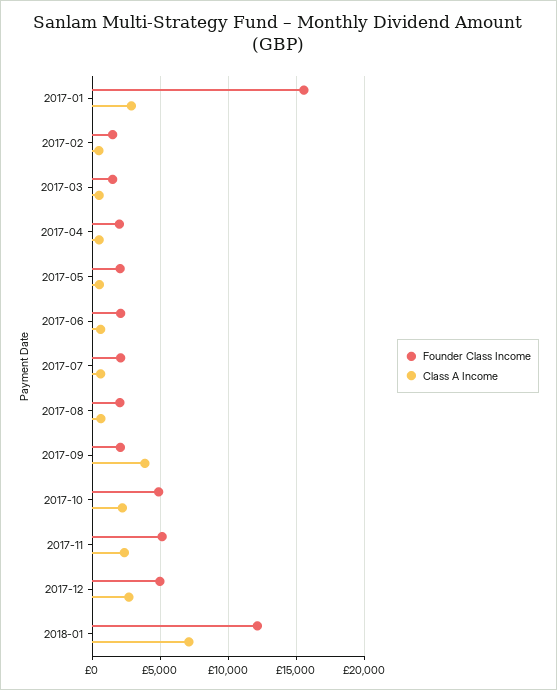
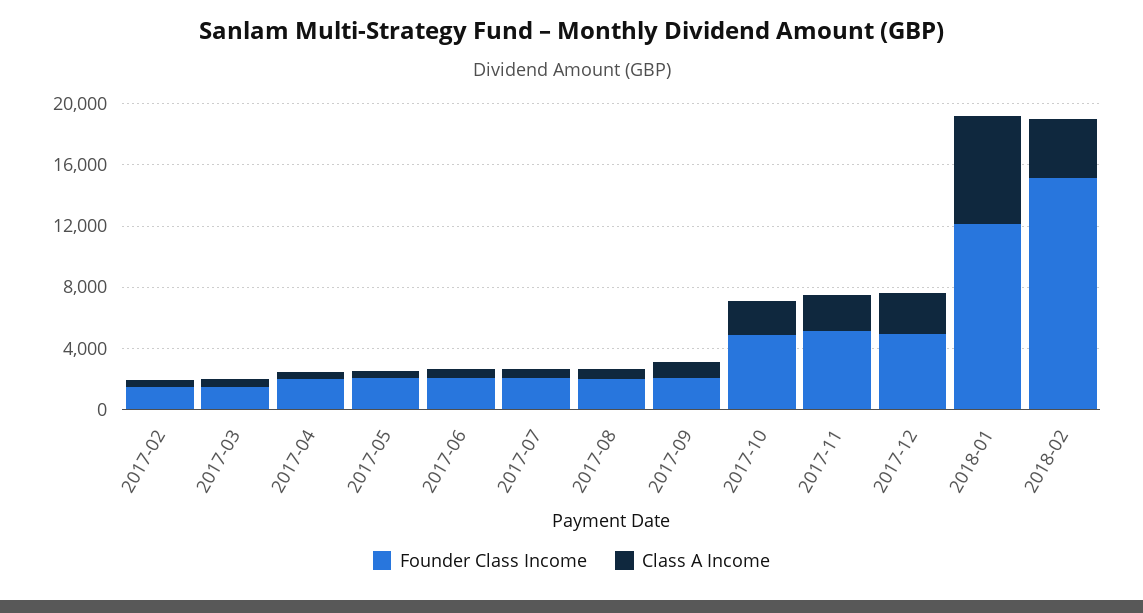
Founder Class Income, 2017-01: 15500 -> none
Class A Income, 2017-01: 3000 -> none
Class A Income, 2017-09: 4000 -> 1000
Founder Class Income, 2018-02: none -> 15000
Class A Income, 2018-02: none -> 4000

